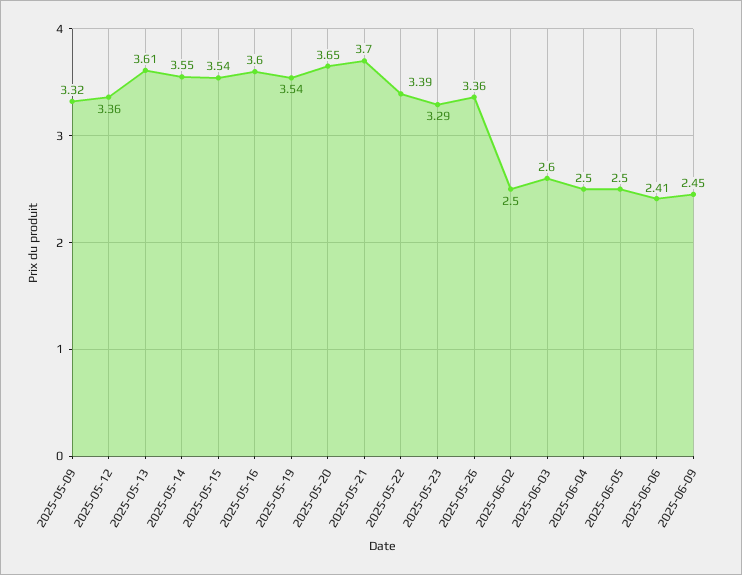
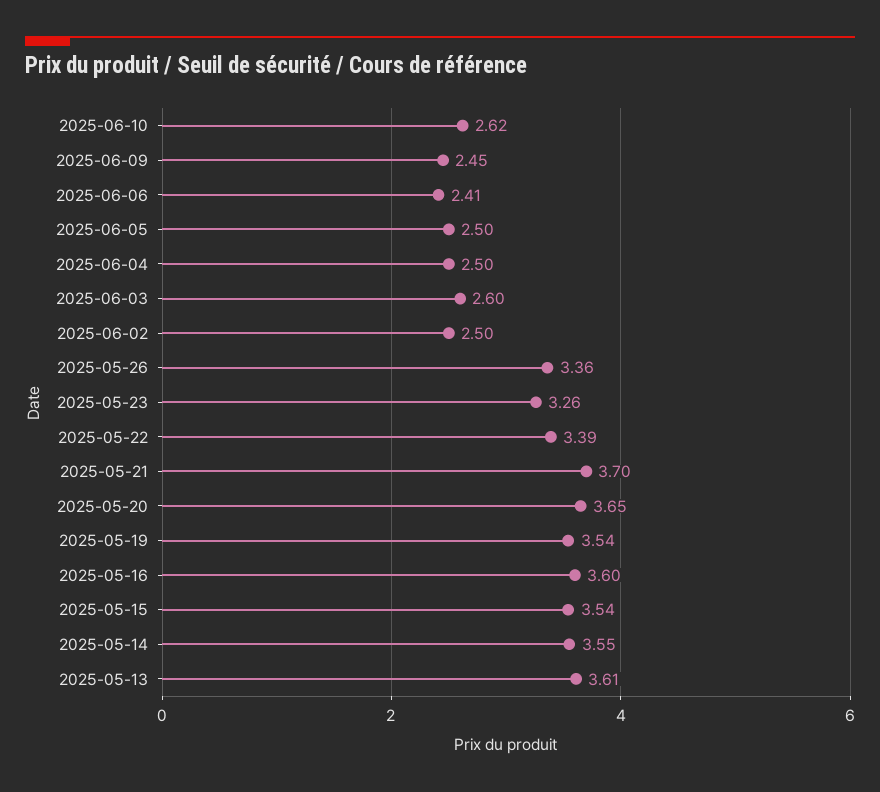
2025-05-09: 3.32 -> none
2025-05-12: 3.36 -> none
2025-05-23: 3.29 -> 3.26
2025-06-10: none -> 2.62

